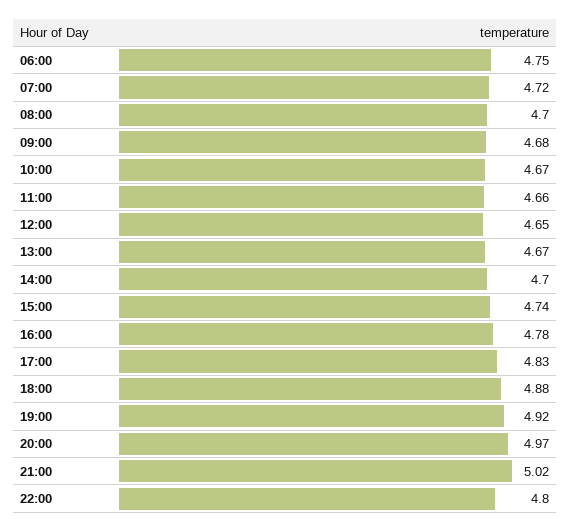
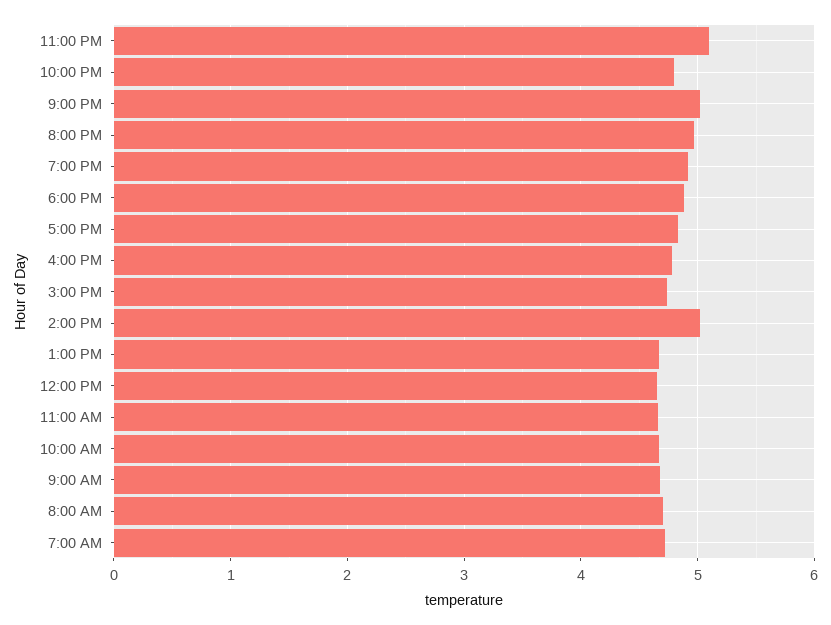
06:00: 4.75 -> none
14:00: 4.7 -> 5
11:00 PM: none -> 5.1

